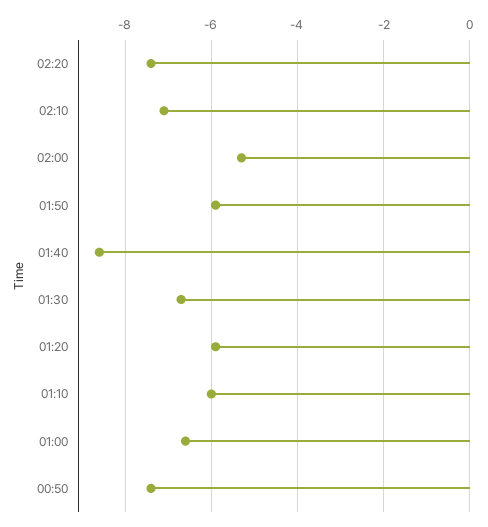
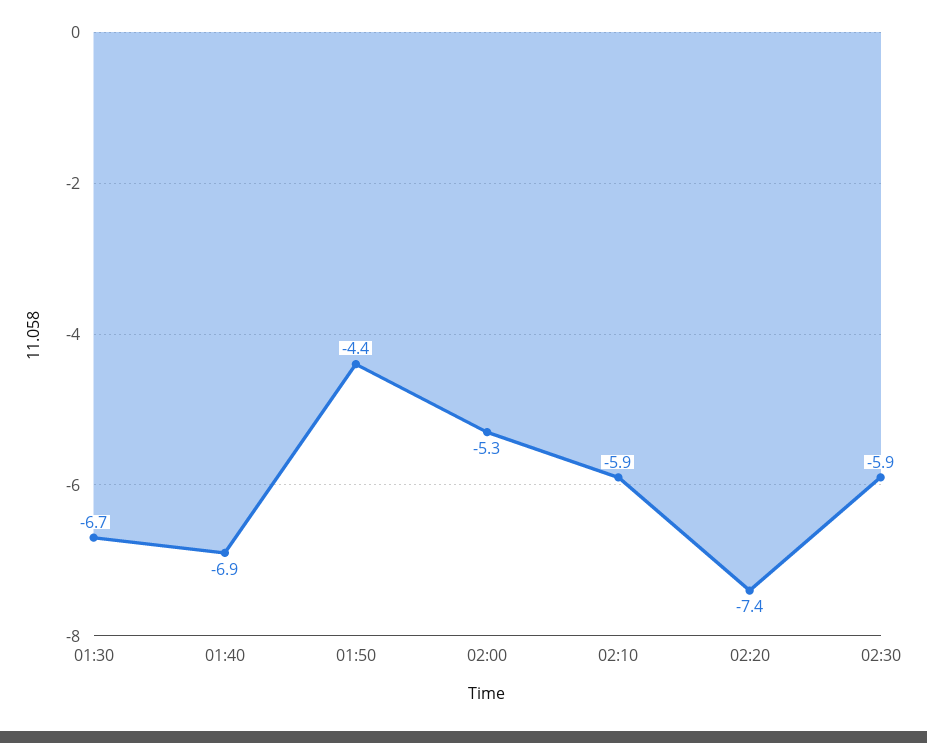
02:10: -7 -> -5.9
01:50: -6 -> -4.4
01:40: -8.5 -> -6.9
01:20: -6 -> none
01:10: -6 -> none
01:00: -6.5 -> none
00:50: -7.5 -> none
02:30: none -> -5.9

